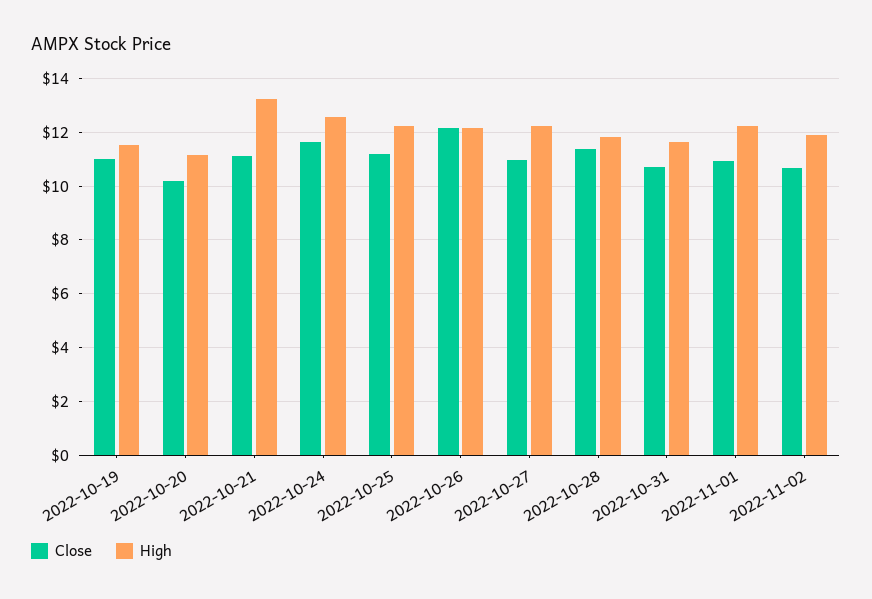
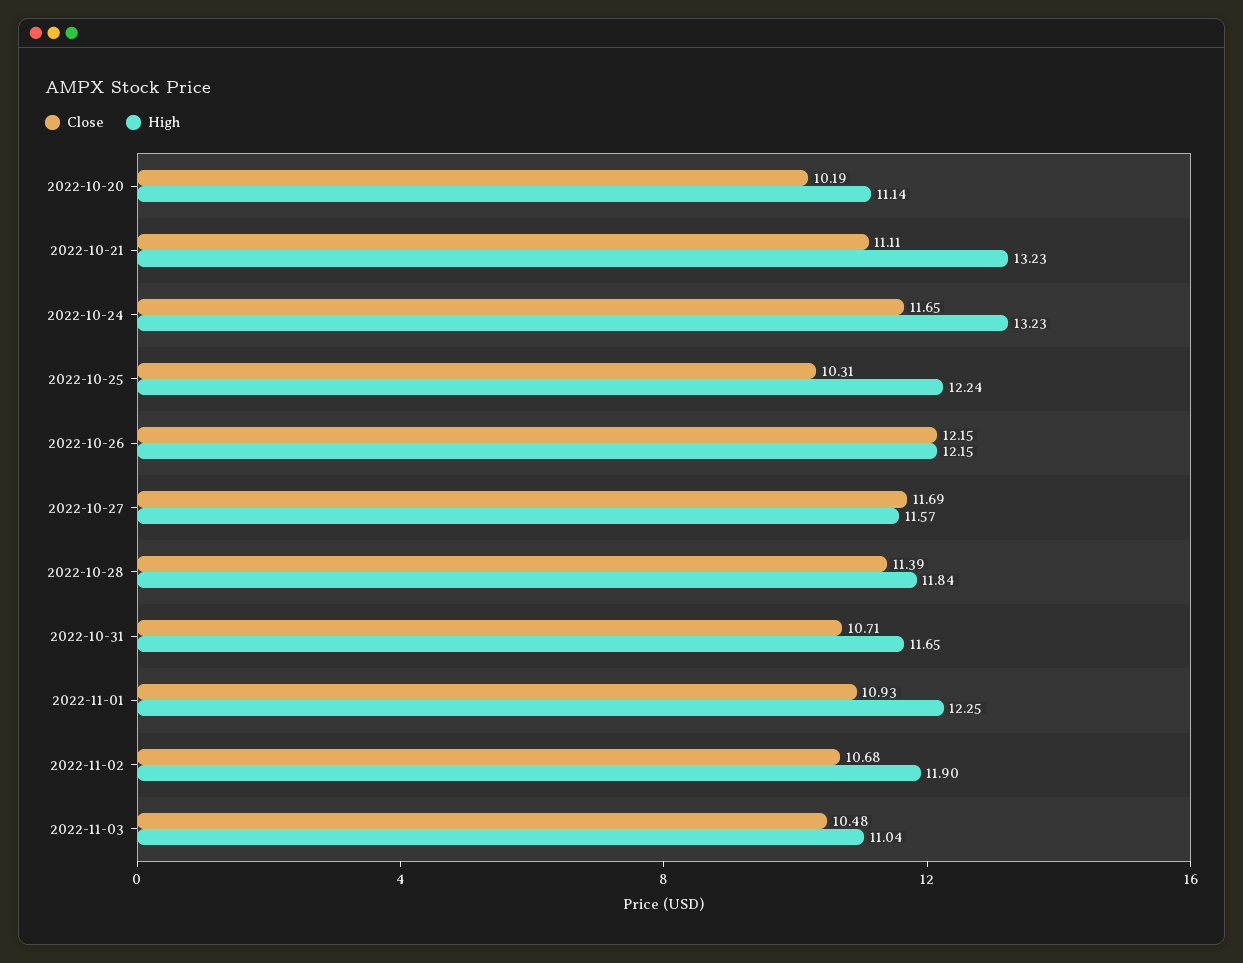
Close, 2022-10-19: 11 -> none
High, 2022-10-19: 11.5 -> none
High, 2022-10-24: 12.5 -> 13.23
Close, 2022-10-25: 11.25 -> 10.31
Close, 2022-10-27: 11 -> 11.69
High, 2022-10-27: 12.25 -> 11.57
Close, 2022-11-03: none -> 10.48
High, 2022-11-03: none -> 11.04

